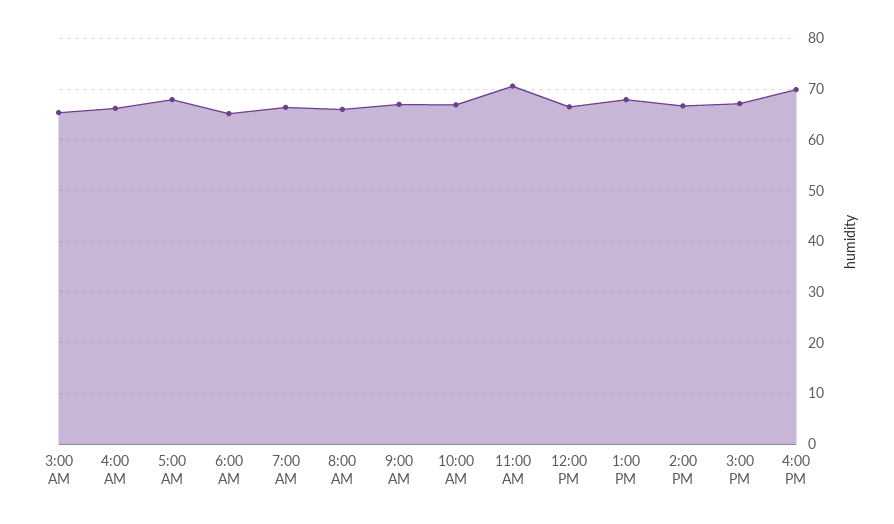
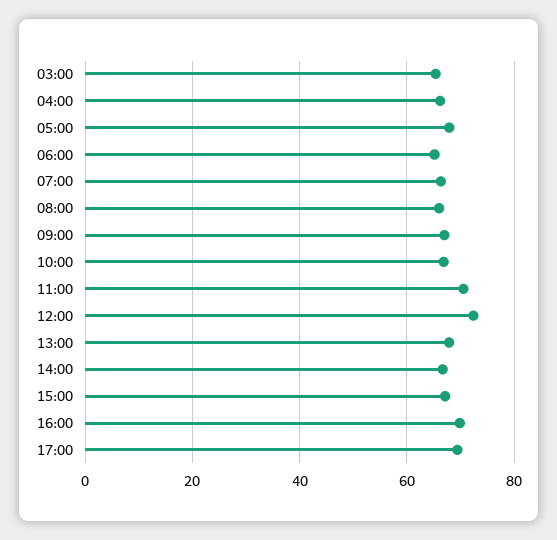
12:00 PM: 66 -> 72
17:00: none -> 70

